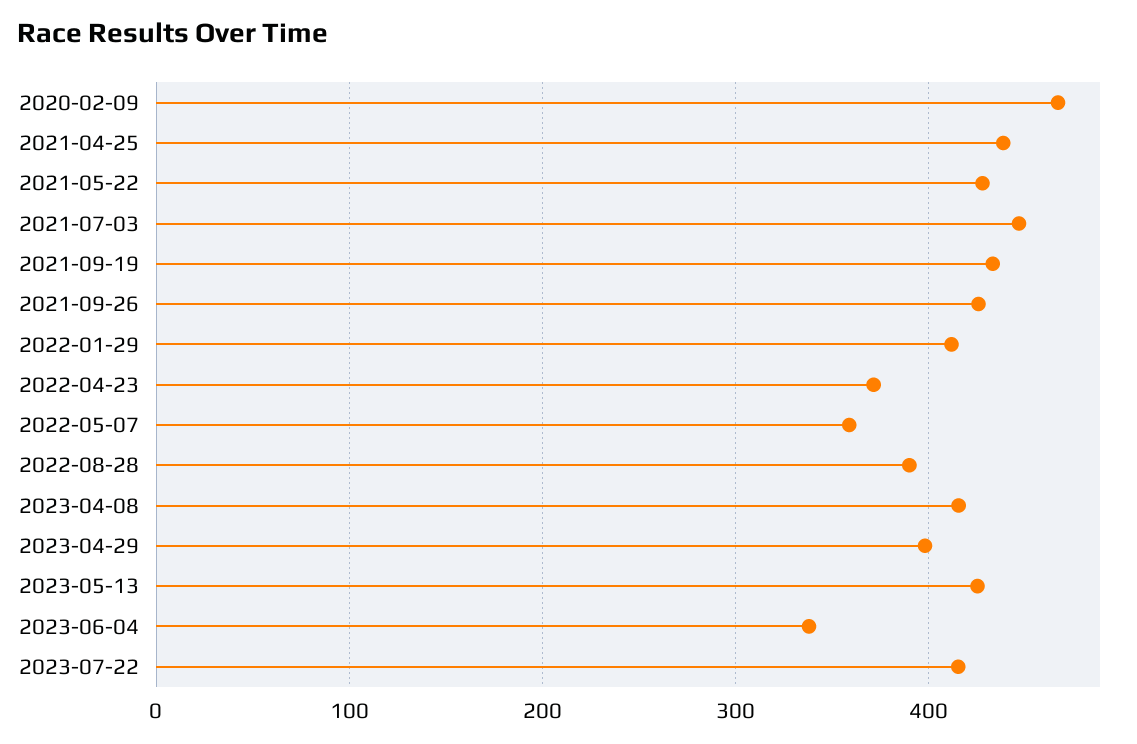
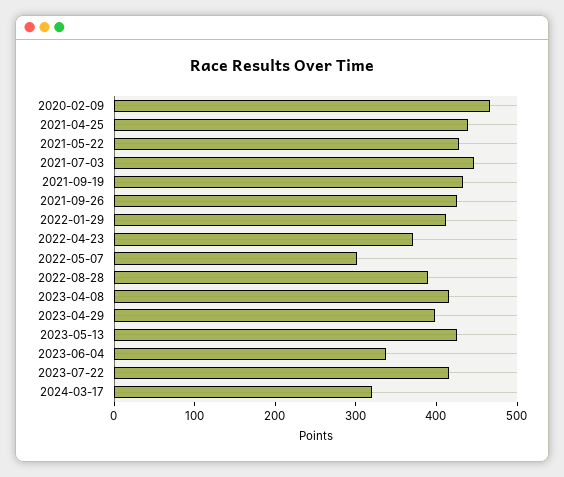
2022-05-07: 360 -> 300
2024-03-17: none -> 320

